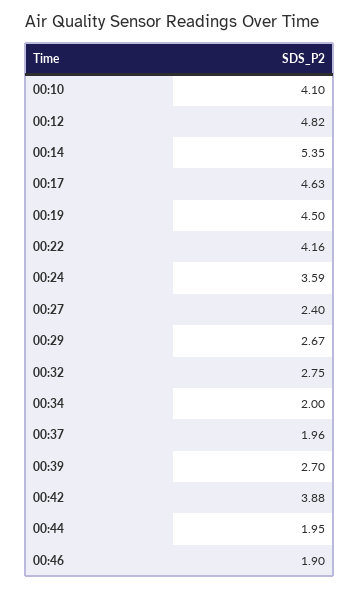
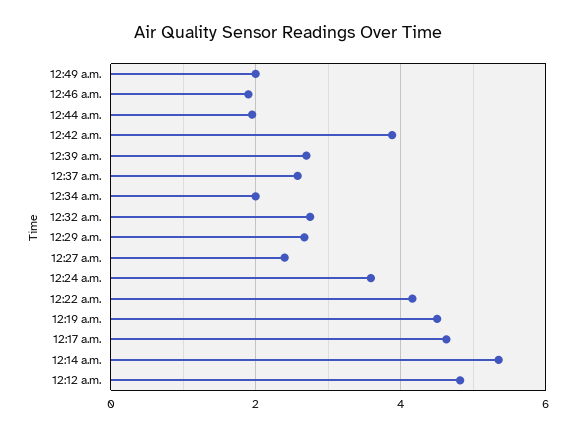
00:10: 4.1 -> none
00:37: 1.96 -> 2.6
12:49 a.m.: none -> 2

